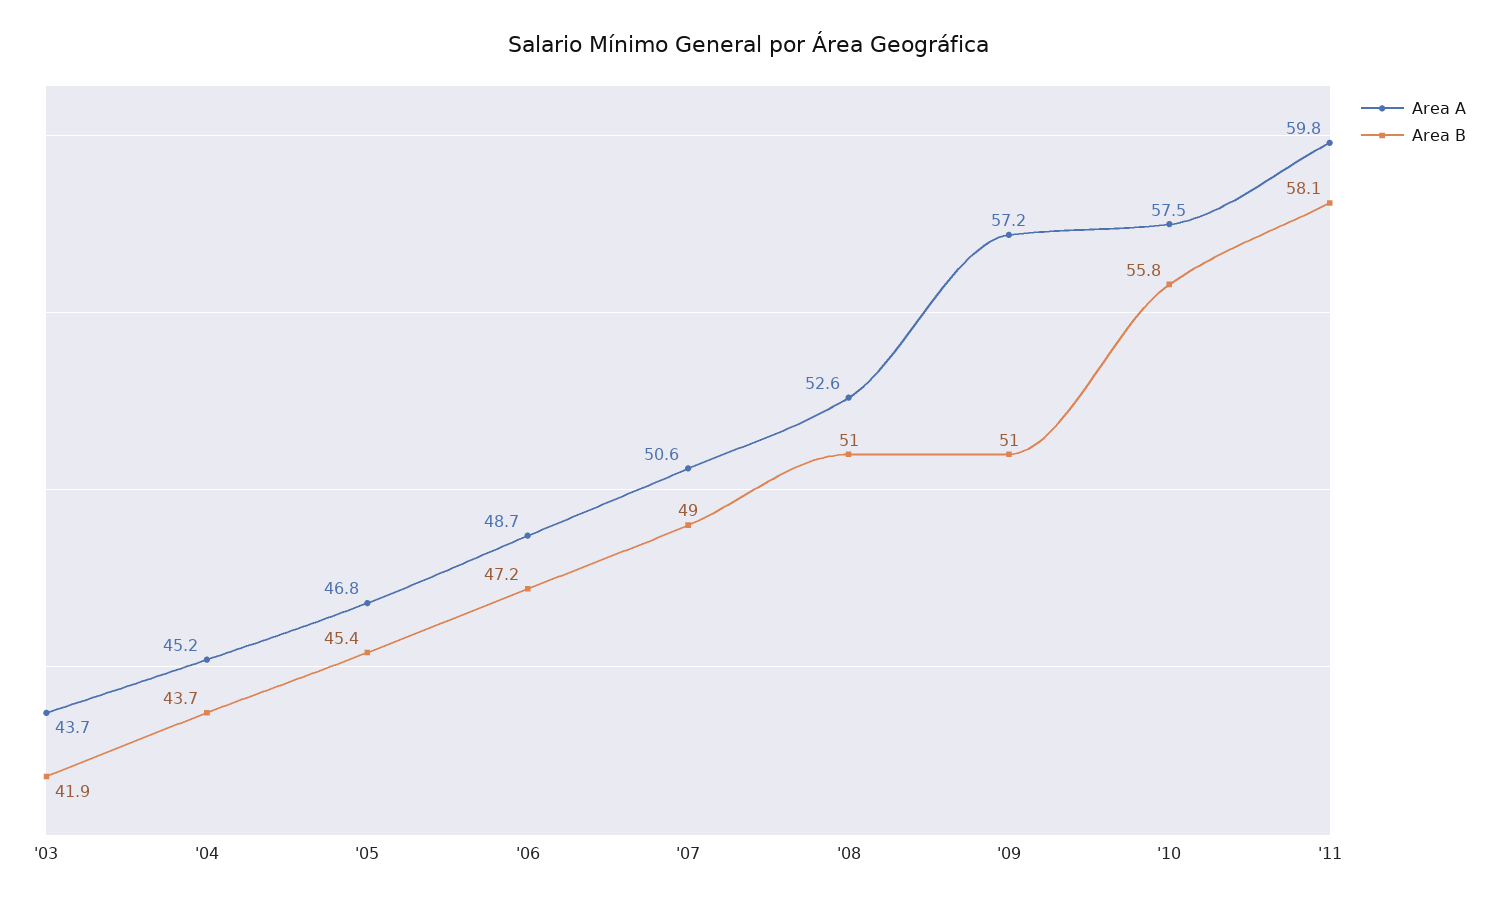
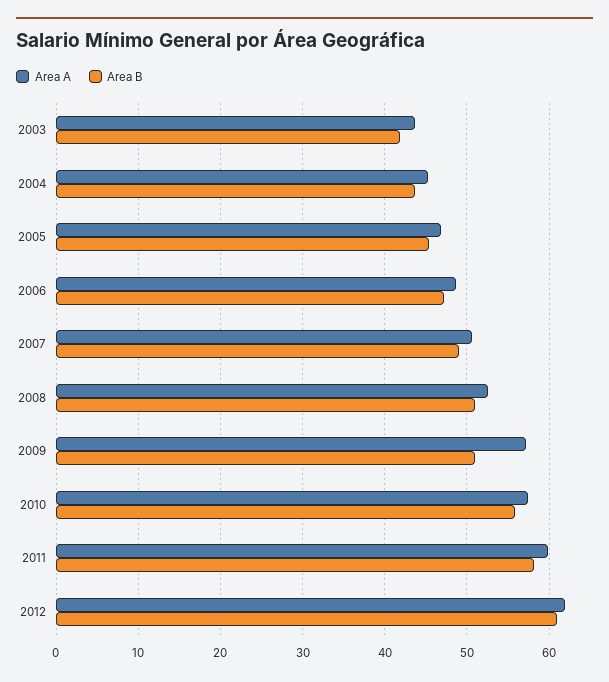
Area A, 2012: none -> 62
Area B, 2012: none -> 61

